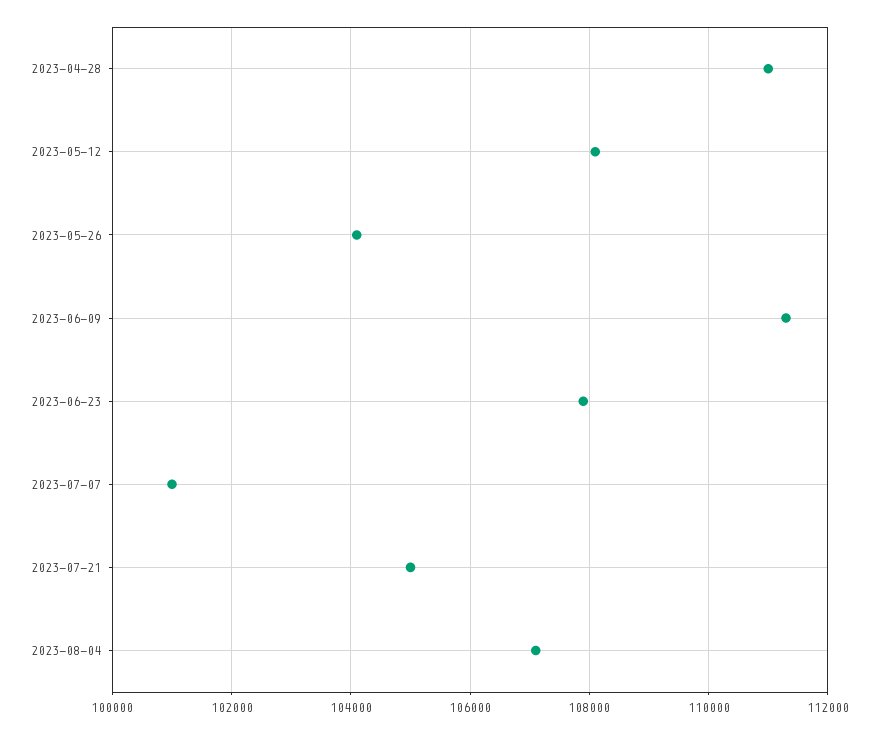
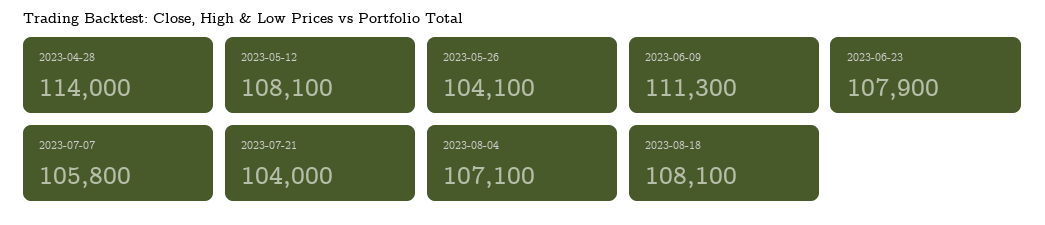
2023-04-28: 111000 -> 114000
2023-07-07: 101000 -> 105800
2023-07-21: 105000 -> 104000
2023-08-18: none -> 108100

